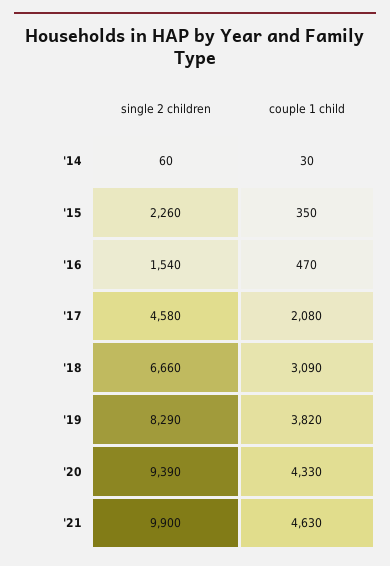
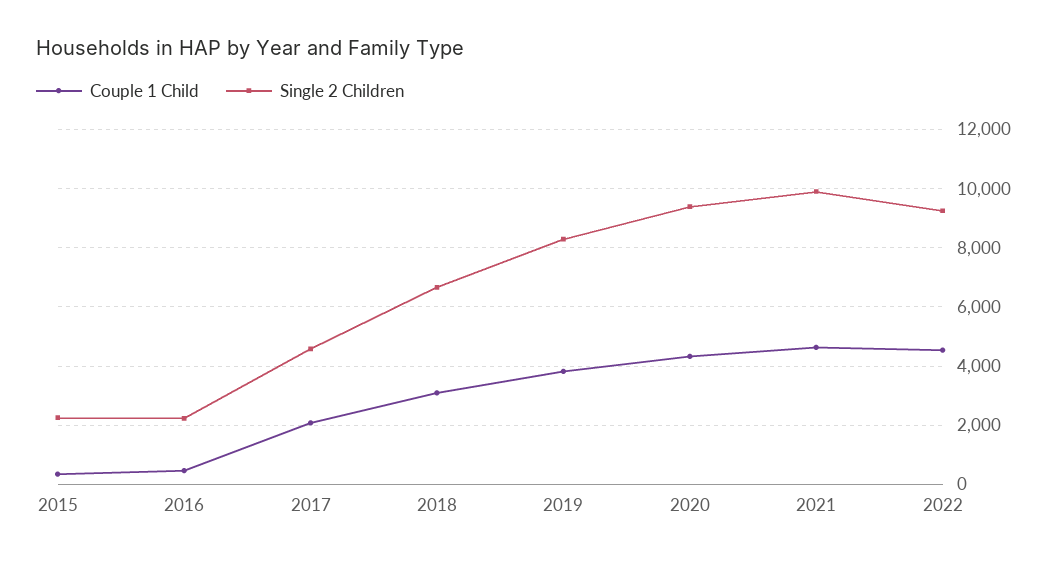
single 2 children, '14: 60 -> none
couple 1 child, '14: 30 -> none
single 2 children, '16: 1540 -> 2250
couple 1 child, 2022: none -> 4500
single 2 children, 2022: none -> 9250

